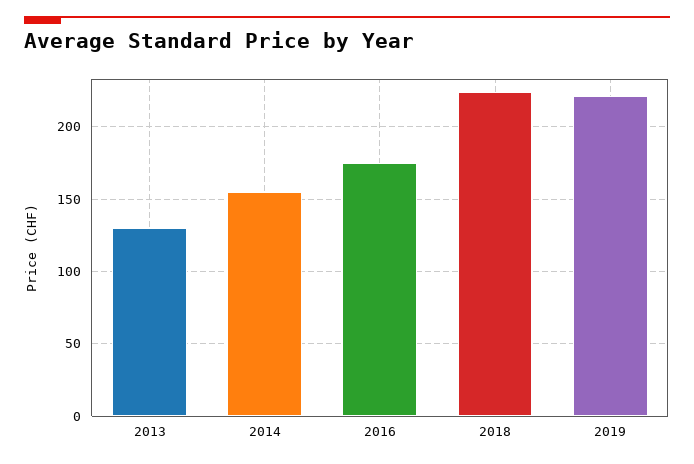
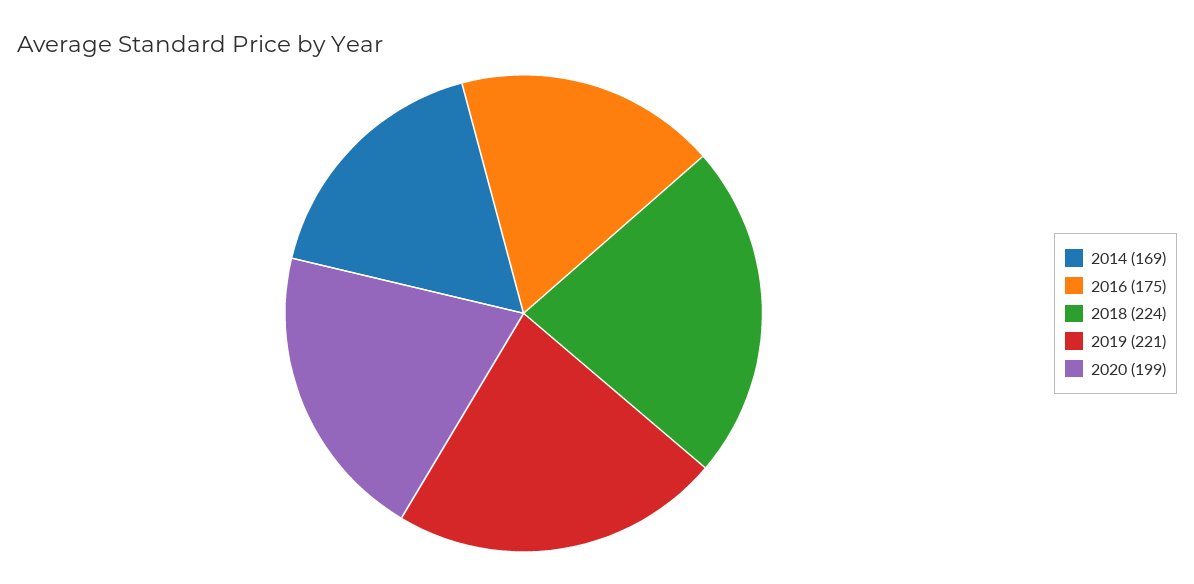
2013: 130 -> none
2014: 155 -> 169
2020: none -> 199

